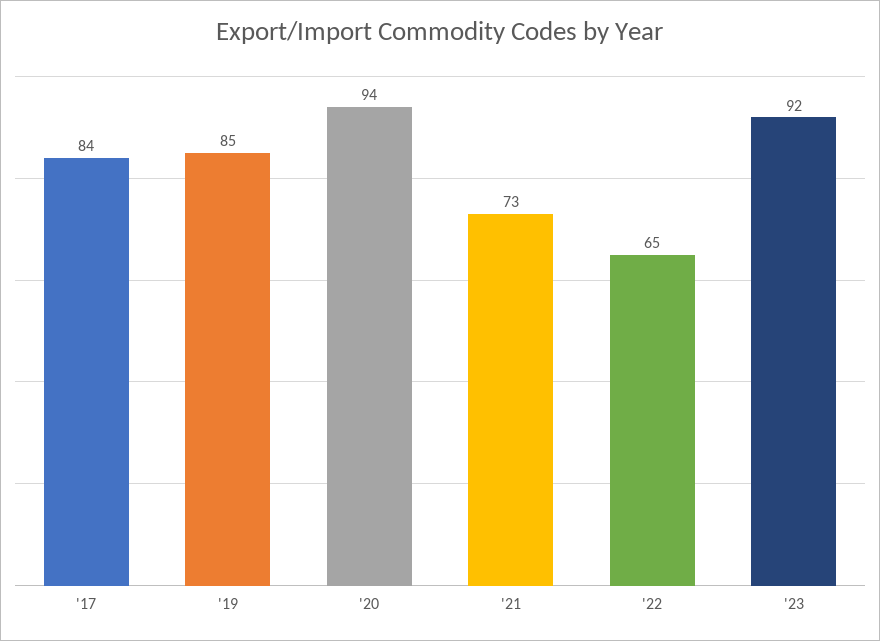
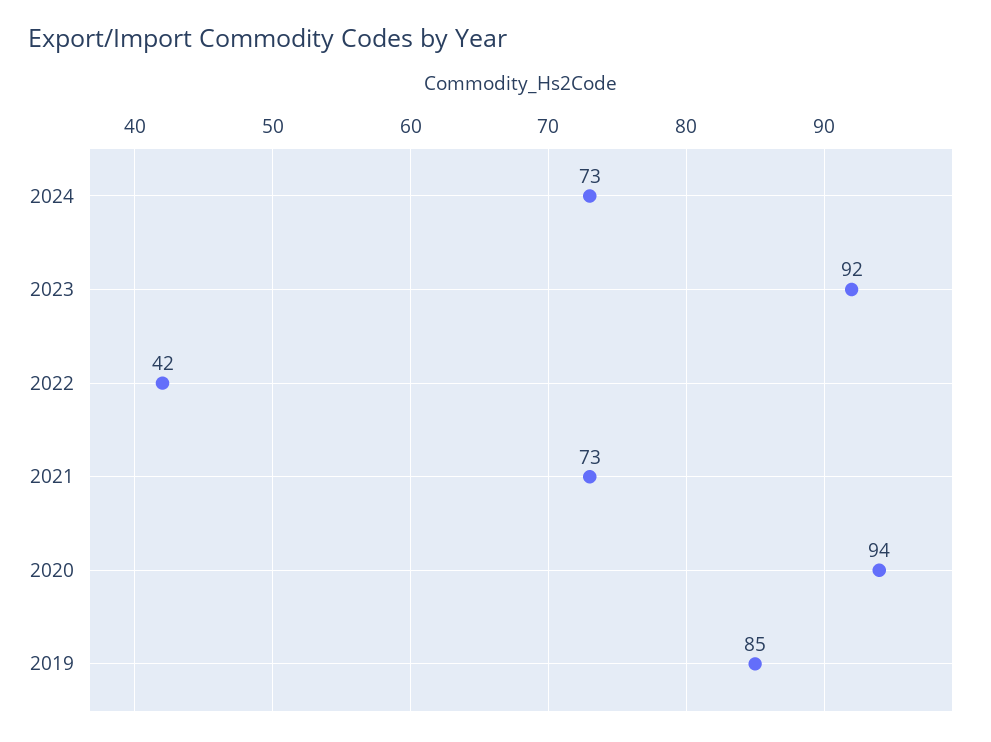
'17: 84 -> none
'22: 65 -> 42
2024: none -> 73

